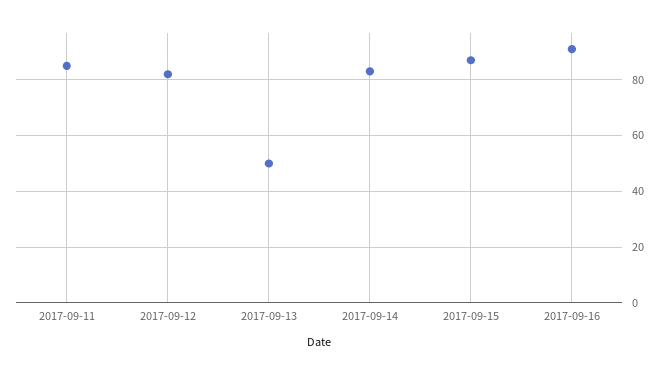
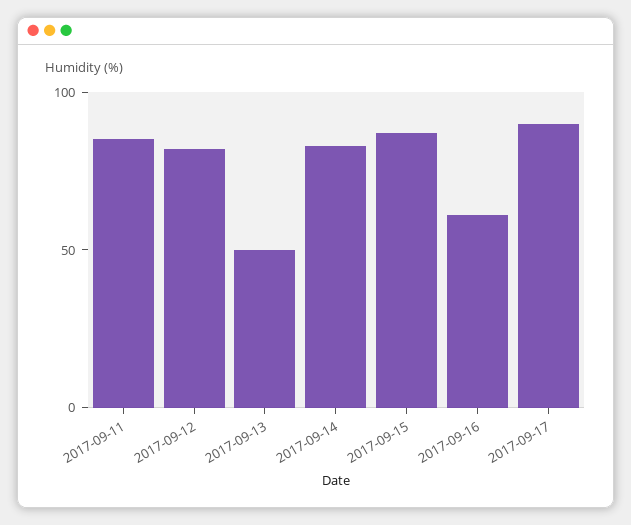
2017-09-16: 90 -> 60
2017-09-17: none -> 90

